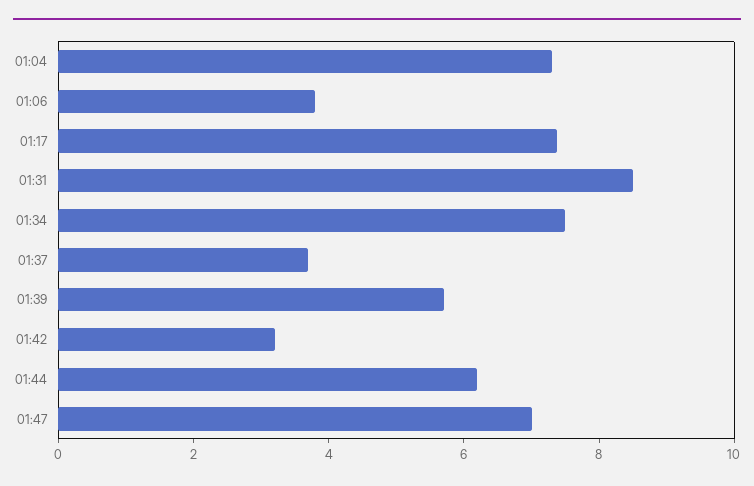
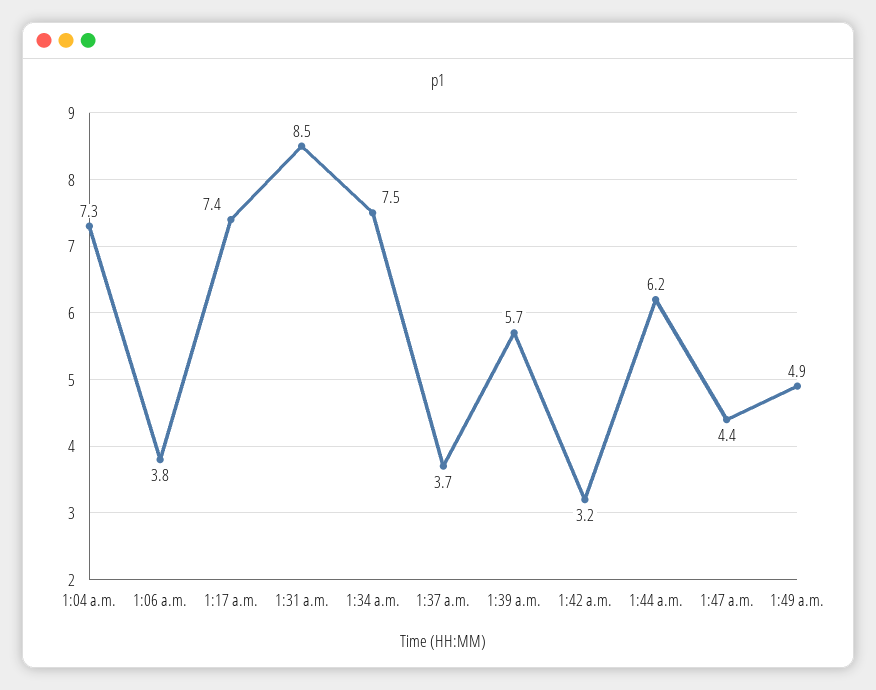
01:47: 7 -> 4.4
1:49 a.m.: none -> 4.9

